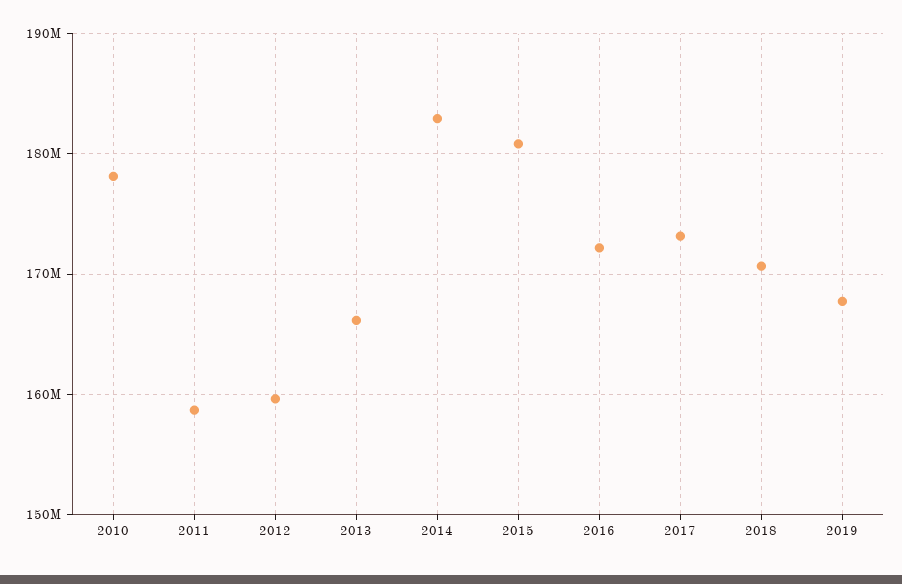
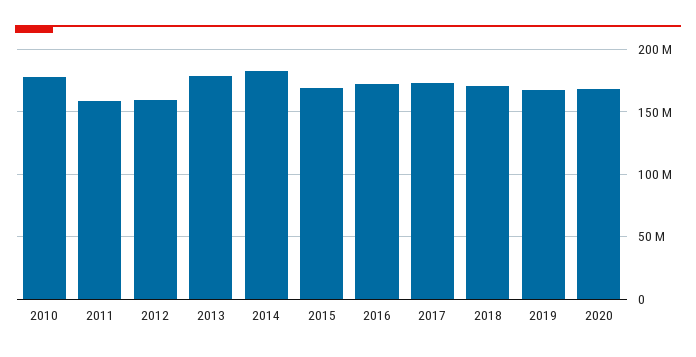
2013: 166000000 -> 180000000
2015: 181000000 -> 170000000
2020: none -> 170000000

